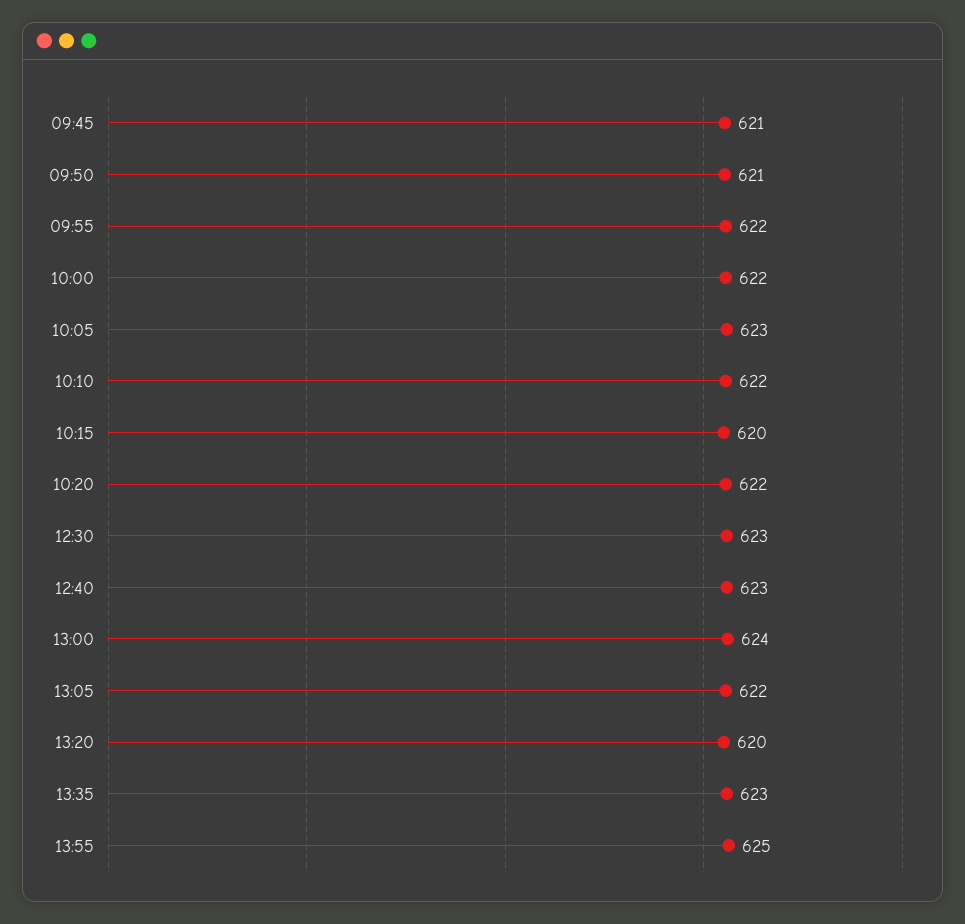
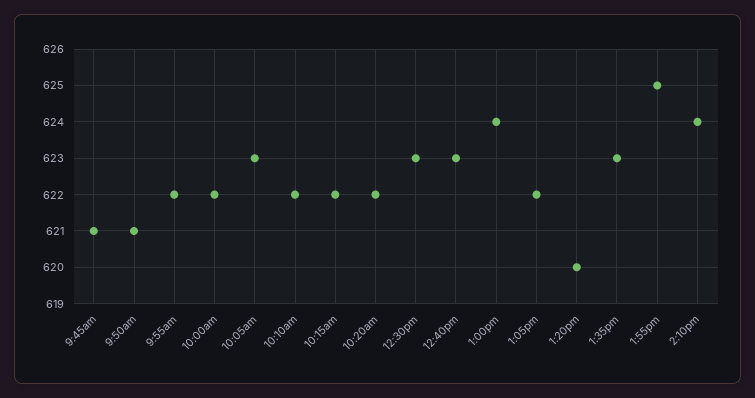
10:15: 620 -> 622
2:10pm: none -> 624

